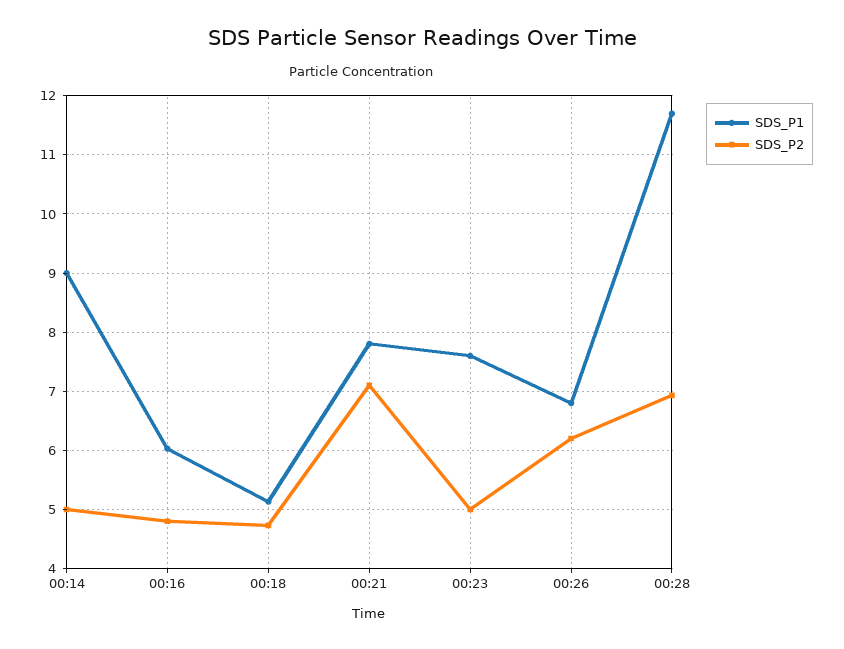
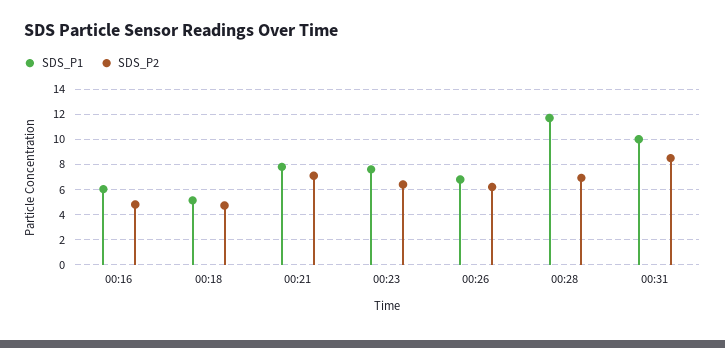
SDS_P1, 00:14: 9 -> none
SDS_P2, 00:14: 5 -> none
SDS_P2, 00:23: 5 -> 6.5
SDS_P1, 00:31: none -> 10
SDS_P2, 00:31: none -> 8.5

